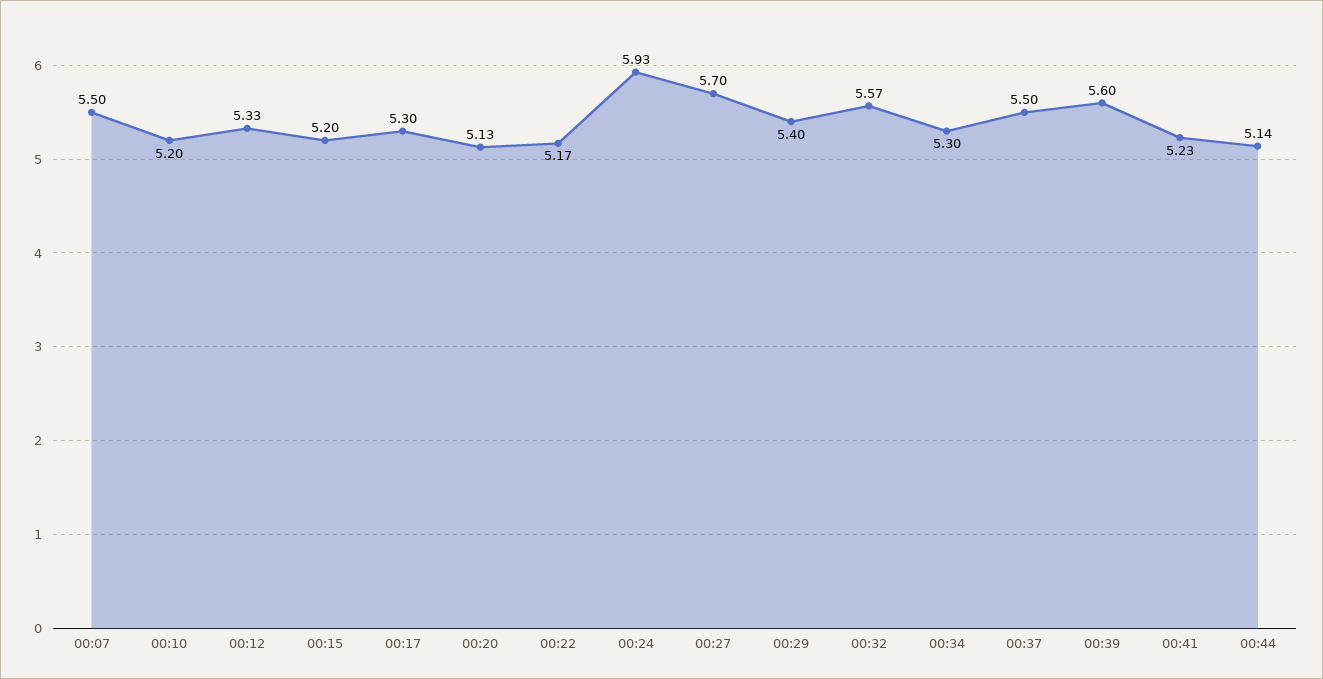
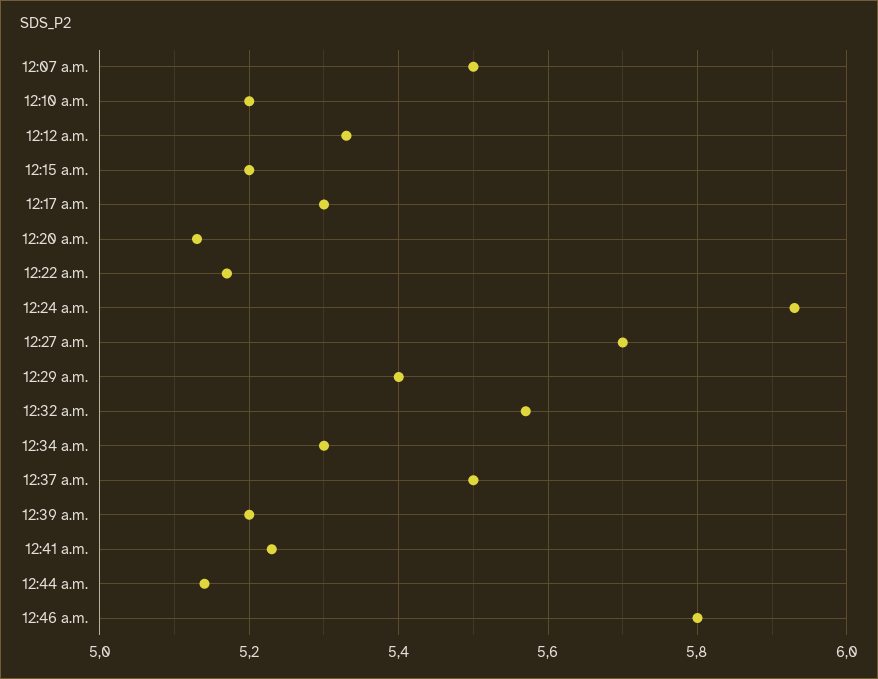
00:39: 5.6 -> 5.2
12:46 a.m.: none -> 5.8

